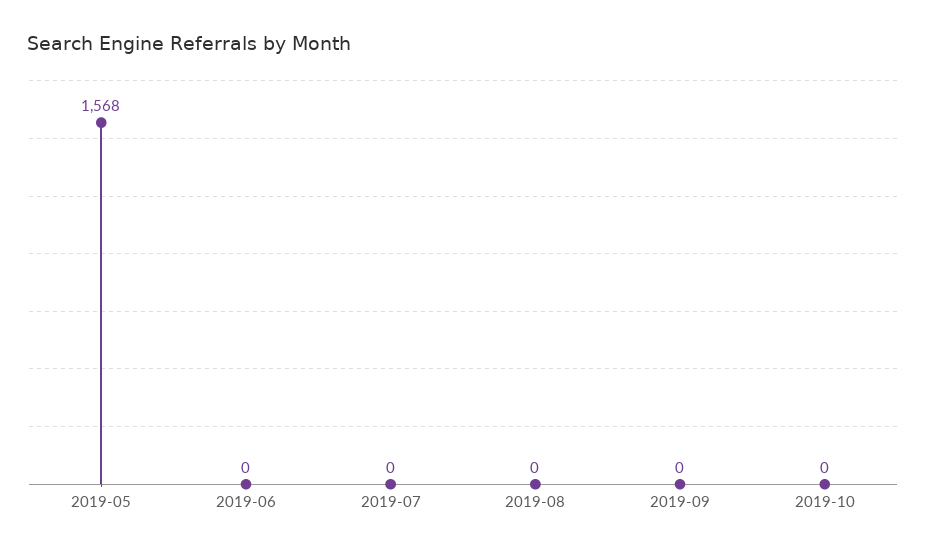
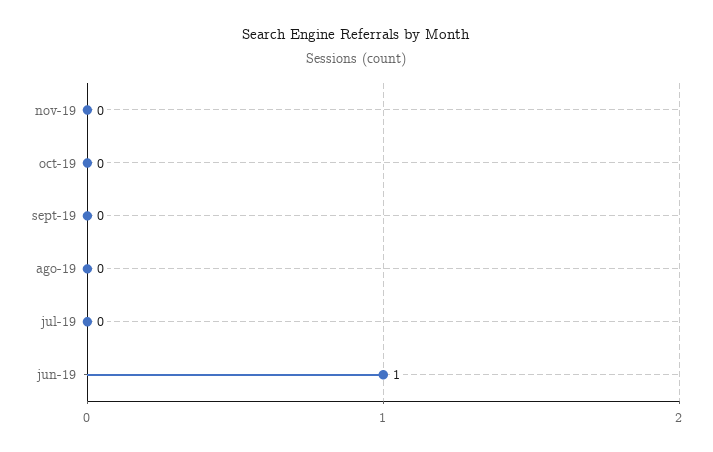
2019-05: 1568 -> none
2019-06: 0 -> 1
nov-19: none -> 0

